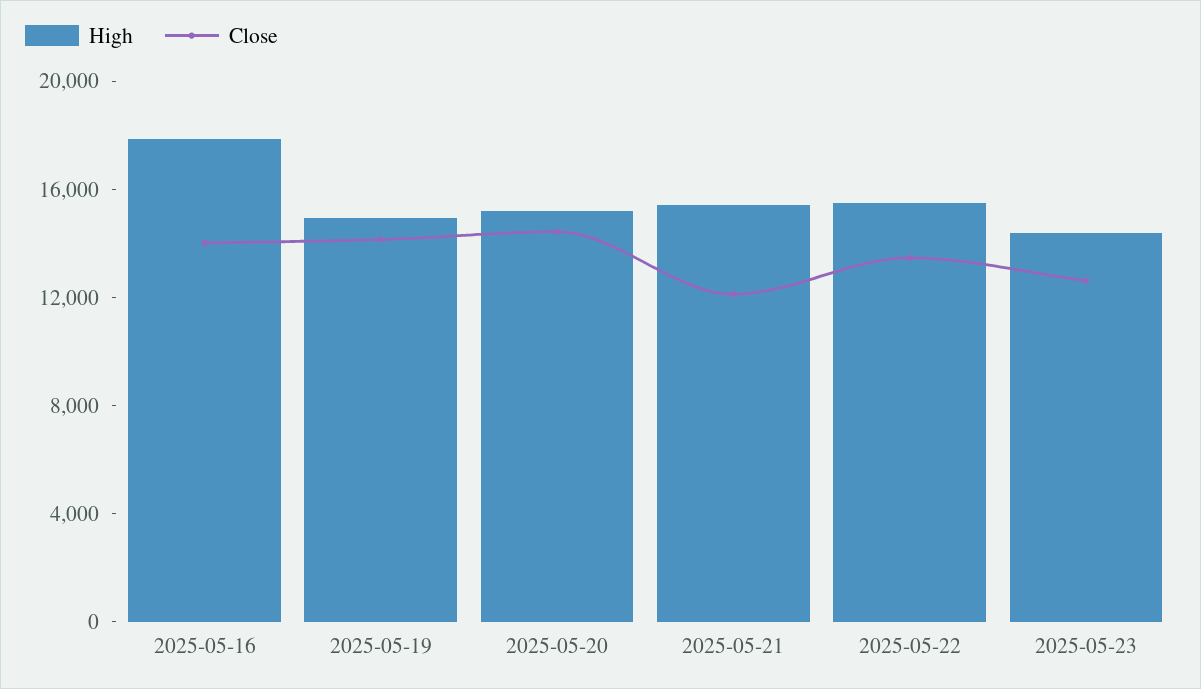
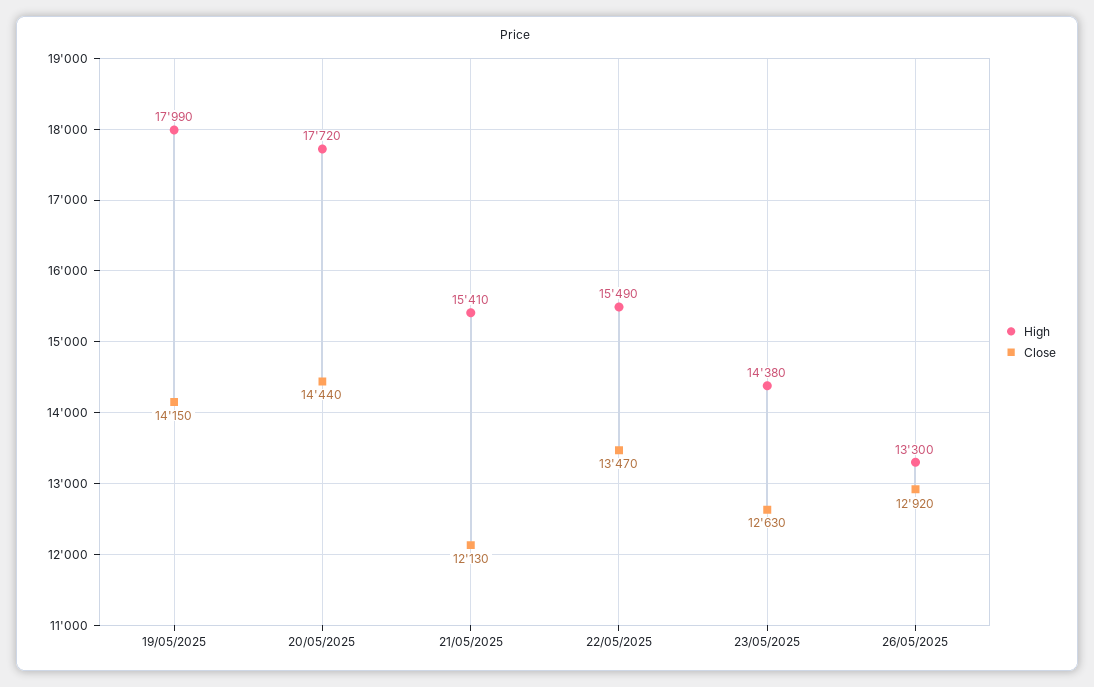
High, 2025-05-16: 18000 -> none
Close, 2025-05-16: 14000 -> none
High, 2025-05-19: 15000 -> 17990
High, 2025-05-20: 15000 -> 17720
High, 26/05/2025: none -> 13300
Close, 26/05/2025: none -> 12920

